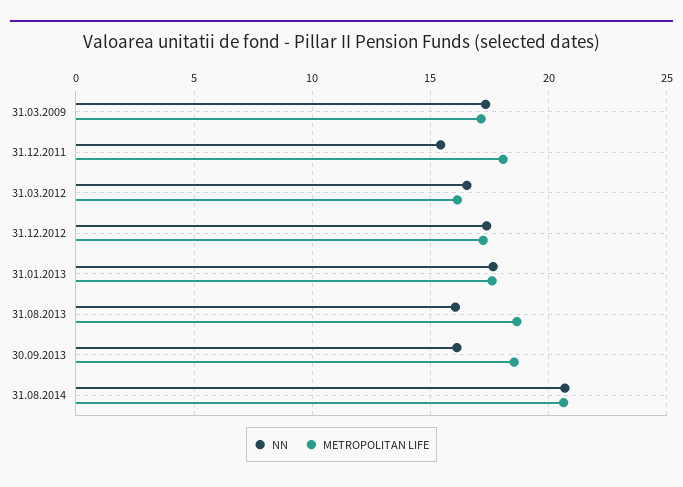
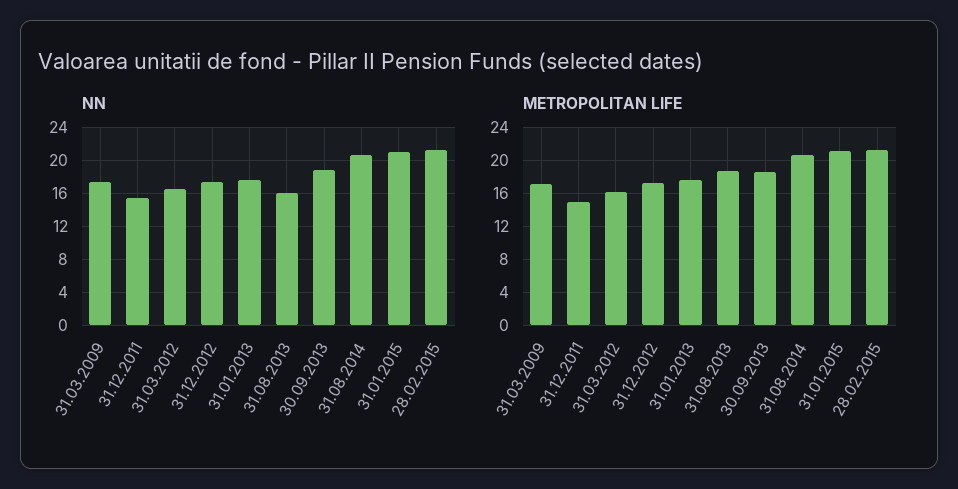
METROPOLITAN LIFE, 31.12.2011: 18 -> 15
NN, 30.09.2013: 16 -> 19
NN, 31.01.2015: none -> 21
NN, 28.02.2015: none -> 21
METROPOLITAN LIFE, 31.01.2015: none -> 21
METROPOLITAN LIFE, 28.02.2015: none -> 21

